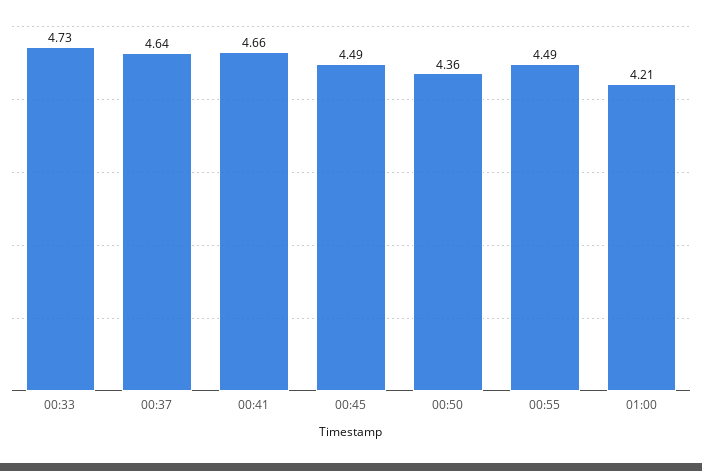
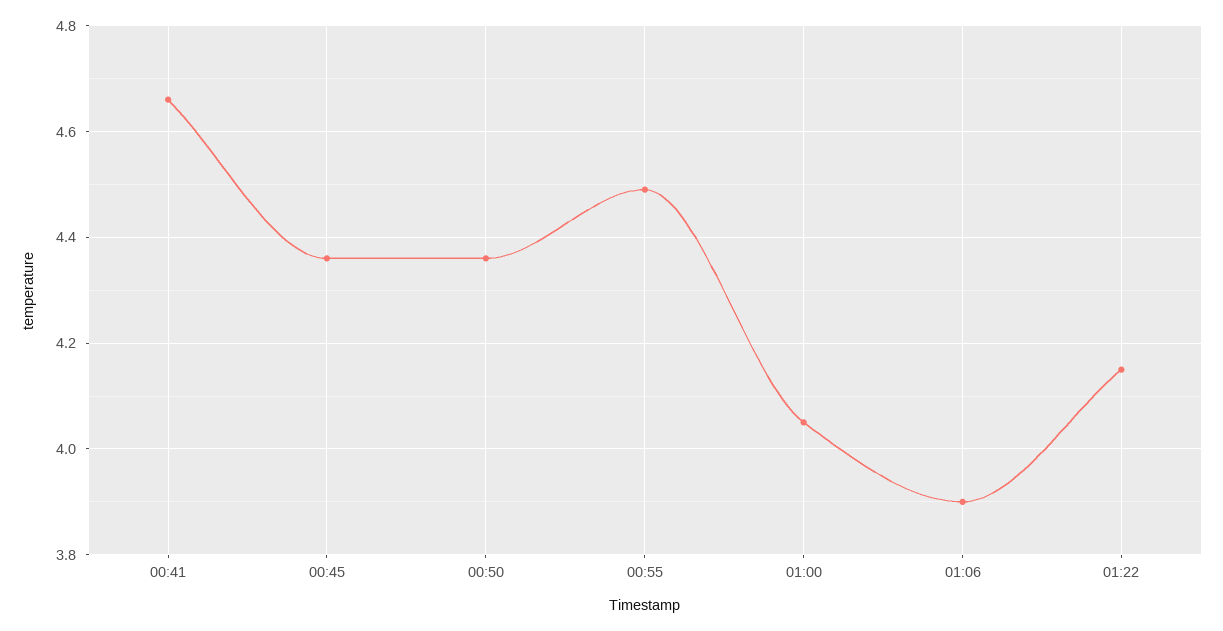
00:33: 4.73 -> none
00:37: 4.64 -> none
00:45: 4.49 -> 4.35
01:00: 4.21 -> 4.05
01:06: none -> 3.9
01:22: none -> 4.15

